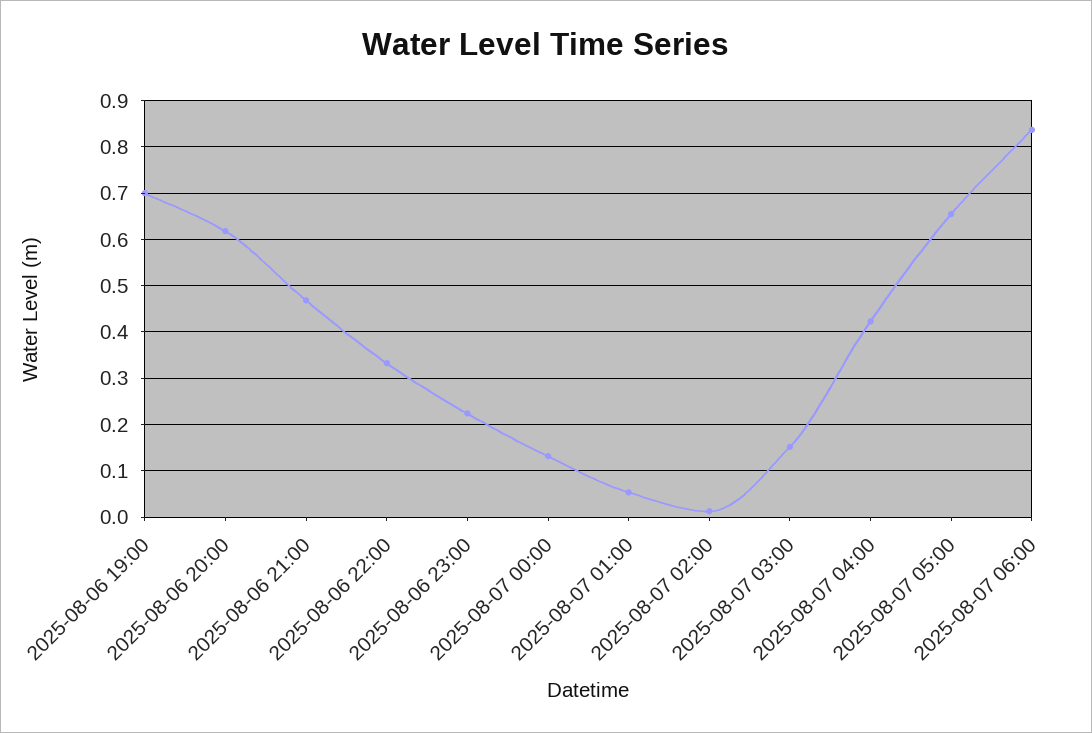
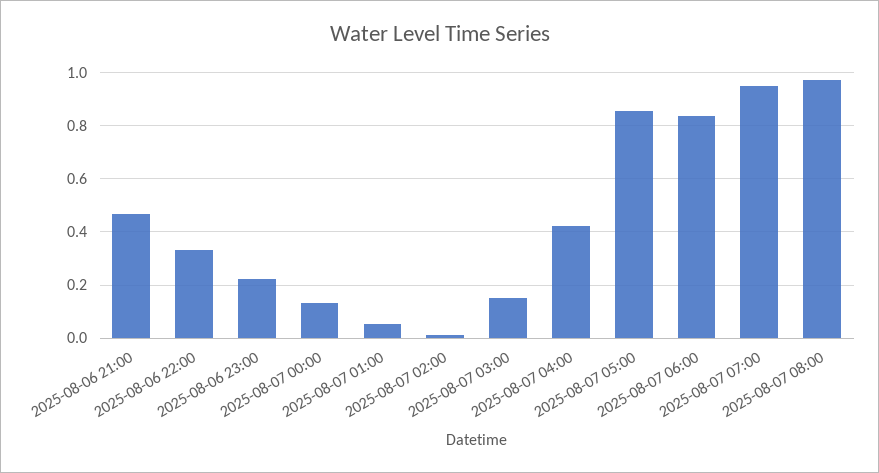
2025-08-06 19:00: 0.7 -> none
2025-08-06 20:00: 0.62 -> none
2025-08-07 05:00: 0.66 -> 0.85
2025-08-07 07:00: none -> 0.95
2025-08-07 08:00: none -> 0.975

